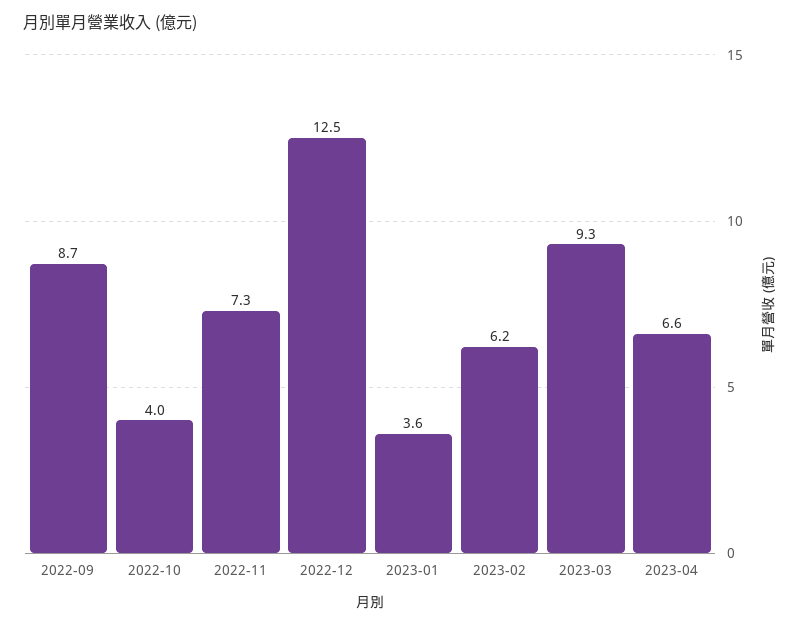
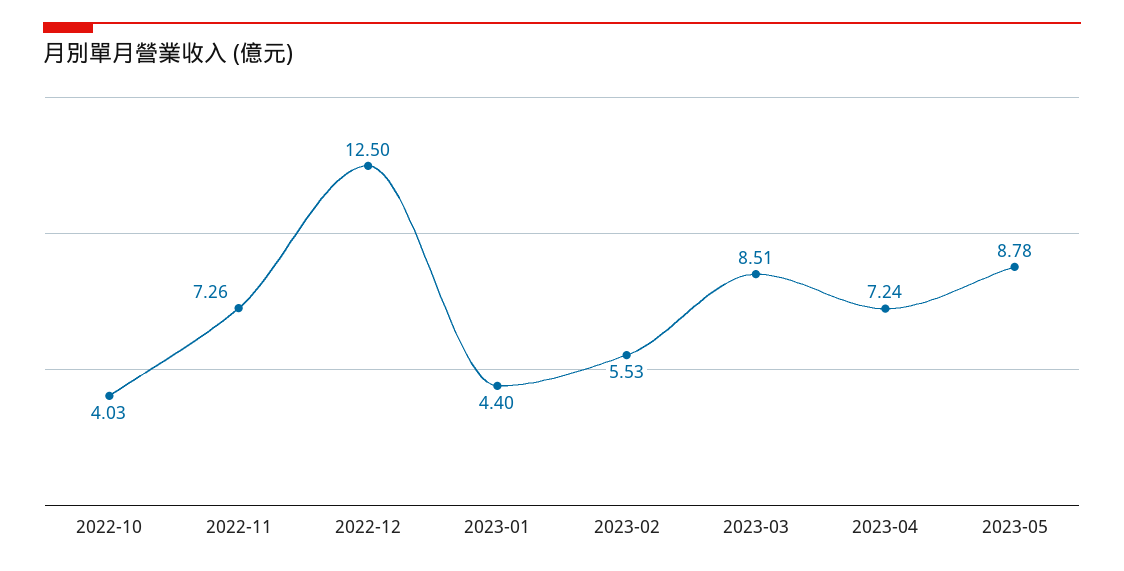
2022-09: 8.7 -> none
2023-01: 3.6 -> 4.4
2023-02: 6.2 -> 5.53
2023-03: 9.3 -> 8.51
2023-04: 6.6 -> 7.24
2023-05: none -> 8.78

